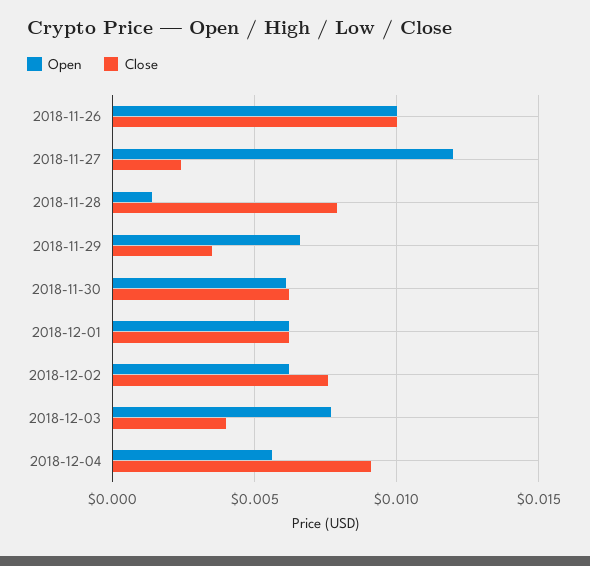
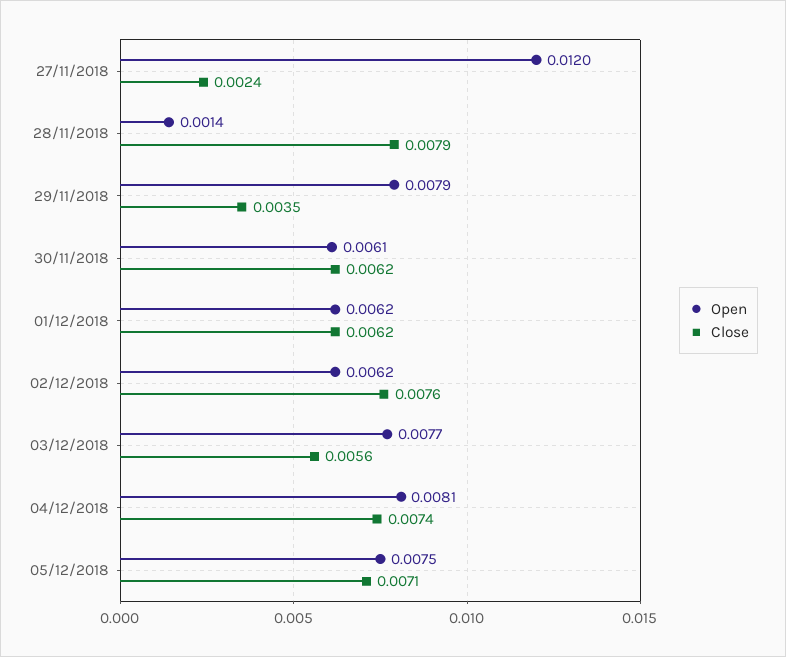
Open, 2018-11-26: 0.01 -> none
Close, 2018-11-26: 0.01 -> none
Open, 2018-11-29: 0.0065 -> 0.0079
Close, 2018-12-03: 0.004 -> 0.0056
Open, 2018-12-04: 0.0055 -> 0.0081
Close, 2018-12-04: 0.009 -> 0.0074
Open, 05/12/2018: none -> 0.0075
Close, 05/12/2018: none -> 0.0071

